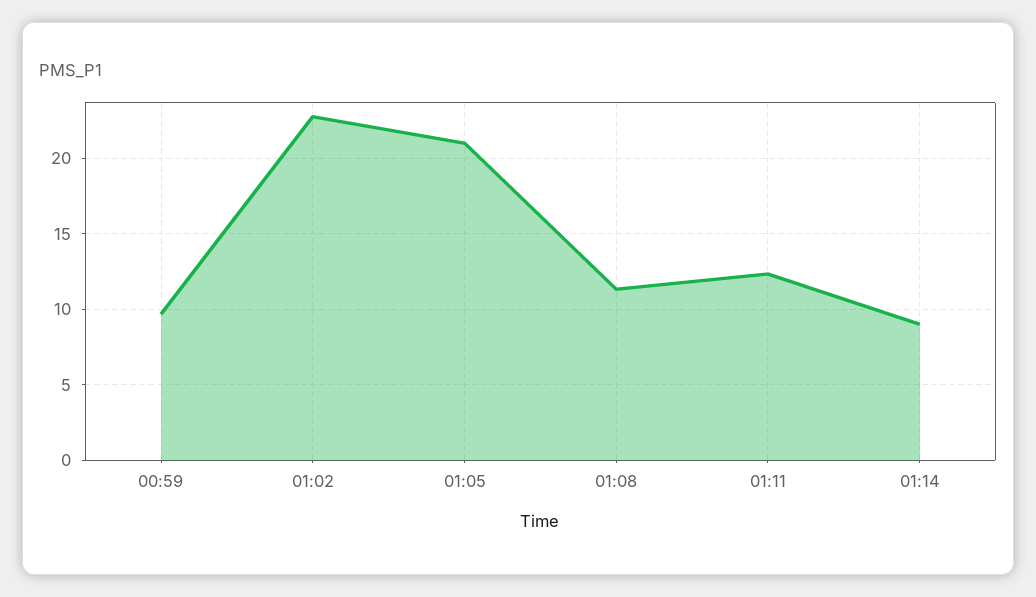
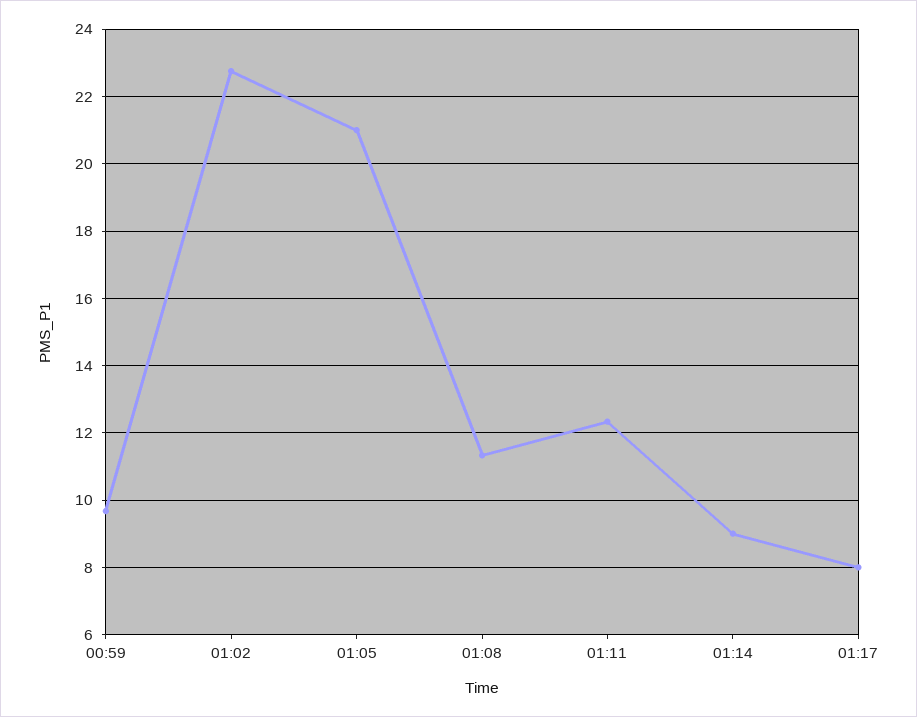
01:17: none -> 8

